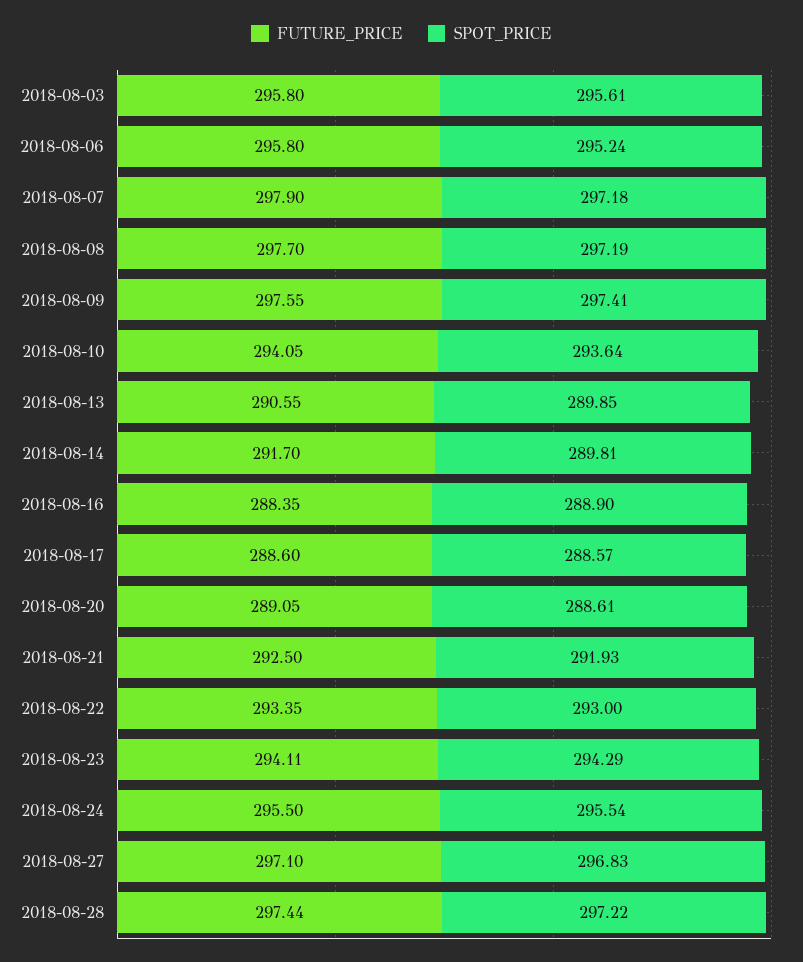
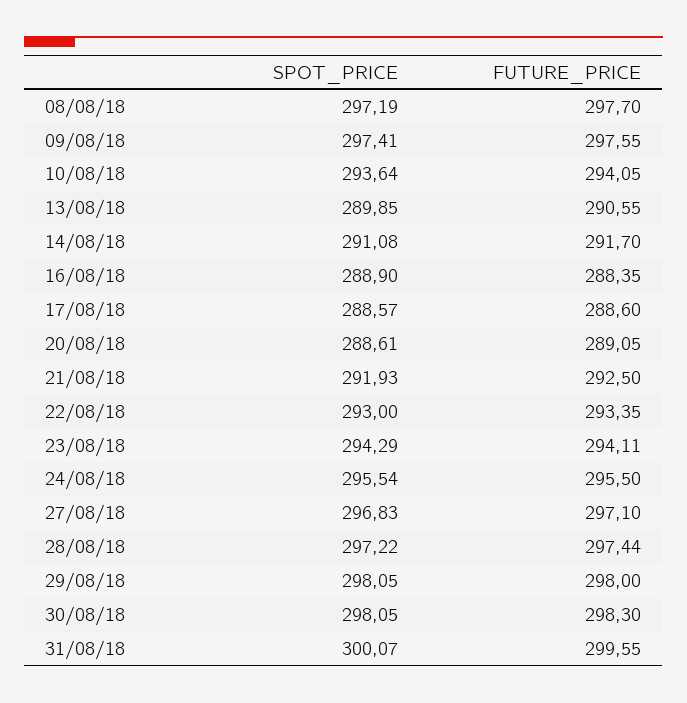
FUTURE_PRICE, 2018-08-03: 295.8 -> none
SPOT_PRICE, 2018-08-03: 295.61 -> none
FUTURE_PRICE, 2018-08-06: 295.8 -> none
SPOT_PRICE, 2018-08-06: 295.24 -> none
FUTURE_PRICE, 2018-08-07: 297.9 -> none
SPOT_PRICE, 2018-08-07: 297.18 -> none
SPOT_PRICE, 2018-08-14: 289.81 -> 291.08
SPOT_PRICE, 29/08/18: none -> 298.05
FUTURE_PRICE, 29/08/18: none -> 298
SPOT_PRICE, 30/08/18: none -> 298.05
FUTURE_PRICE, 30/08/18: none -> 298.3
SPOT_PRICE, 31/08/18: none -> 300.07
FUTURE_PRICE, 31/08/18: none -> 299.55

